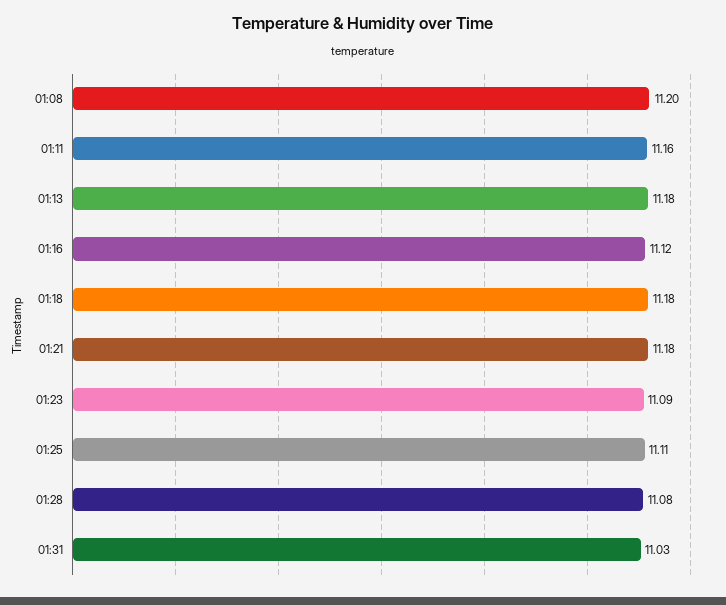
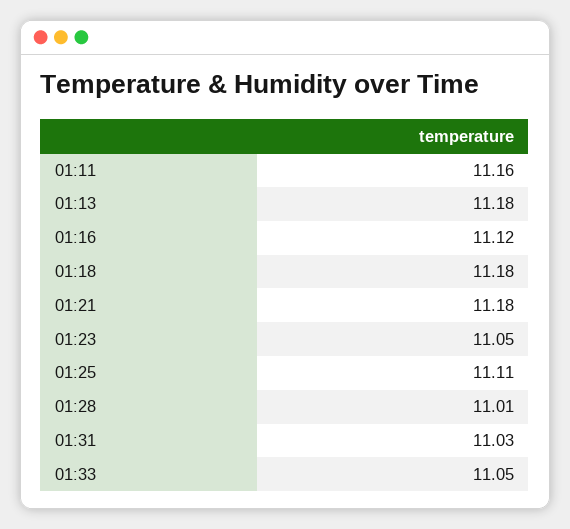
01:08: 11.2 -> none
01:23: 11.09 -> 11.05
01:28: 11.08 -> 11.01
01:33: none -> 11.05

